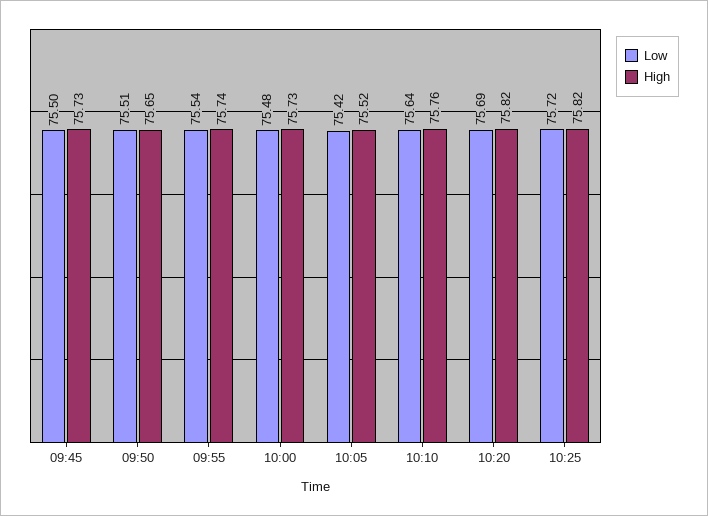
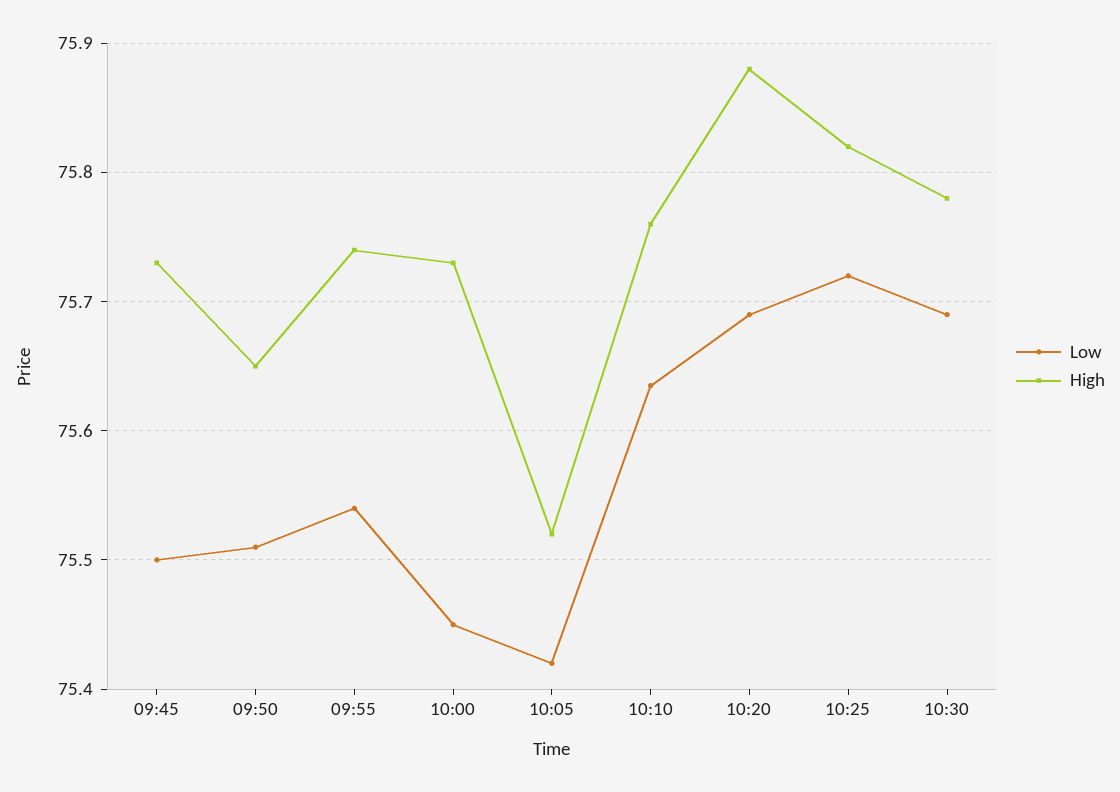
Low, 10:00: 75.48 -> 75.45
High, 10:20: 75.82 -> 75.88
Low, 10:30: none -> 75.69
High, 10:30: none -> 75.78

